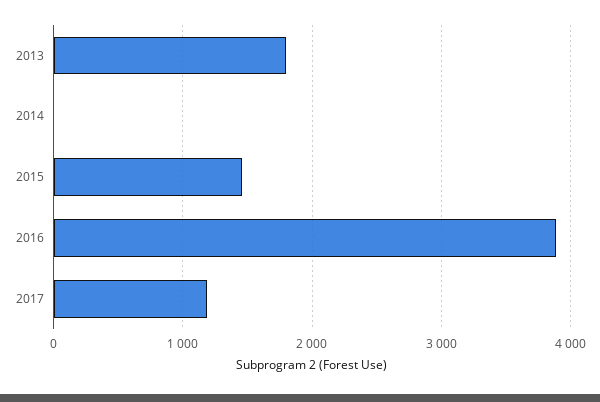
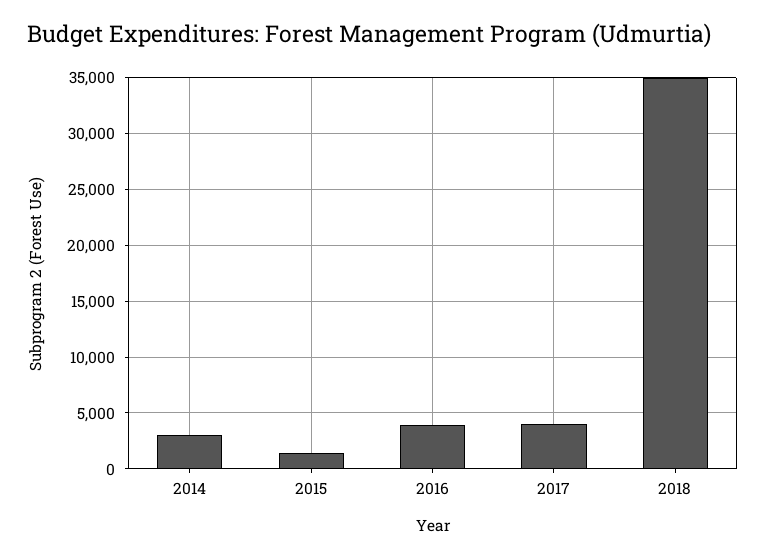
2013: 1800 -> none
2014: 0 -> 3000
2017: 1200 -> 4000
2018: none -> 35000

